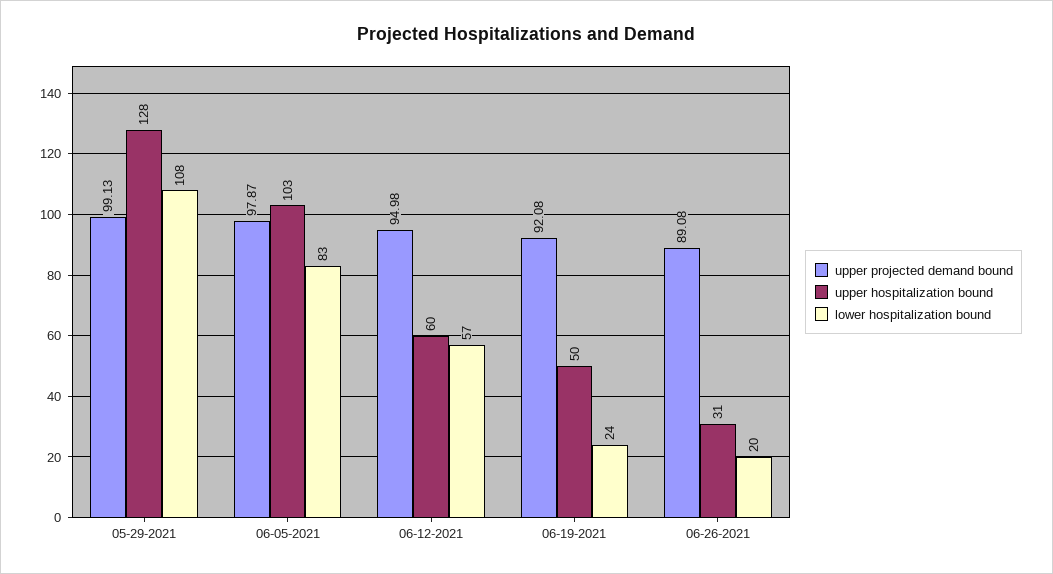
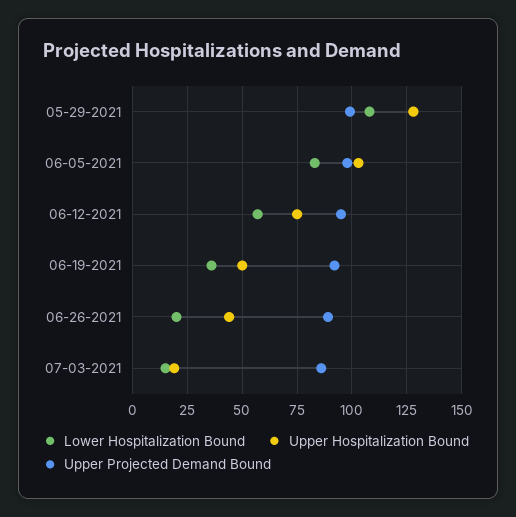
upper hospitalization bound, 06-12-2021: 60 -> 75
lower hospitalization bound, 06-19-2021: 24 -> 35
upper hospitalization bound, 06-26-2021: 31 -> 45
lower hospitalization bound, 07-03-2021: none -> 15
upper hospitalization bound, 07-03-2021: none -> 20
upper projected demand bound, 07-03-2021: none -> 85

